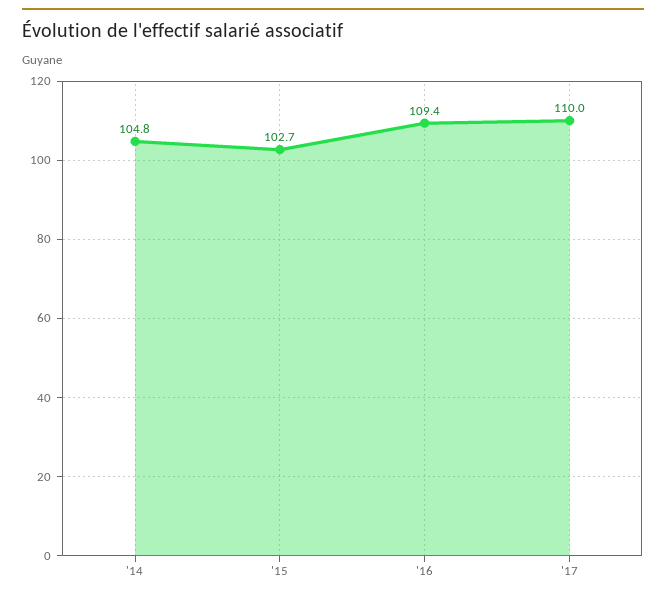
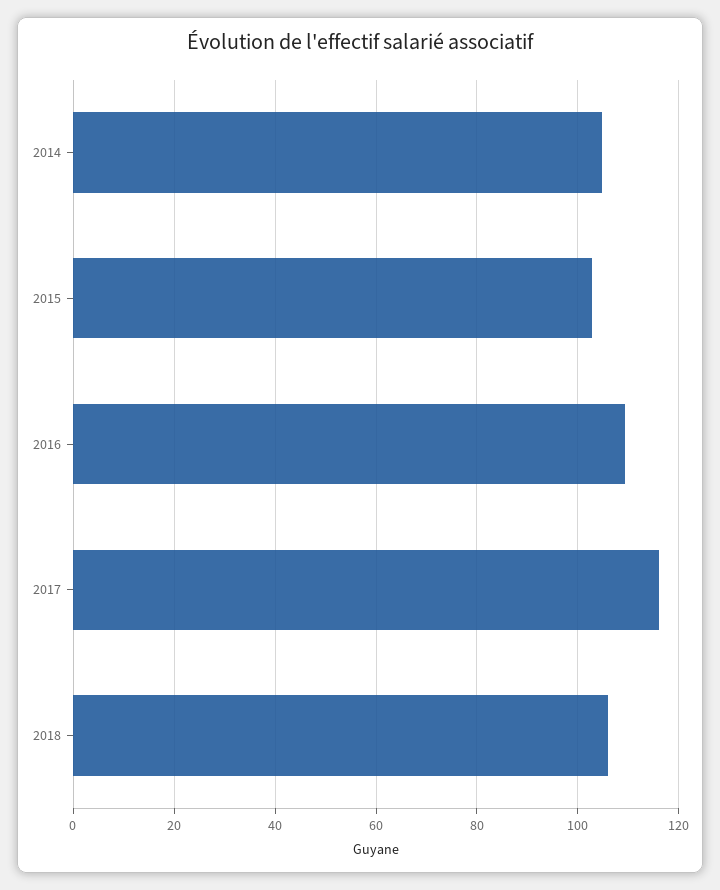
'17: 110 -> 116
2018: none -> 106

